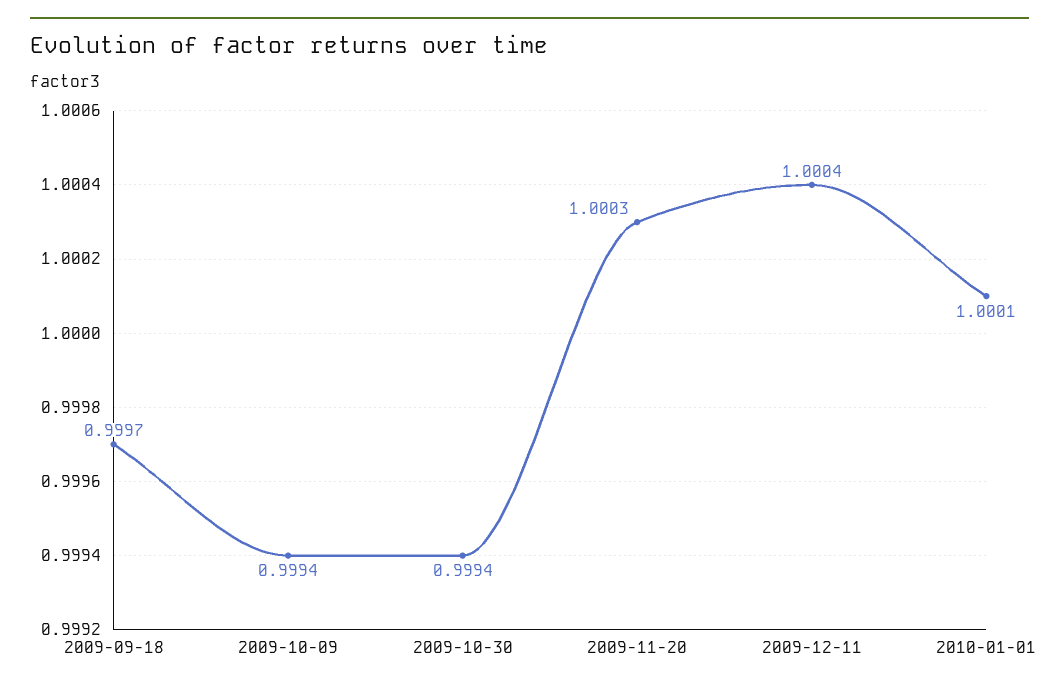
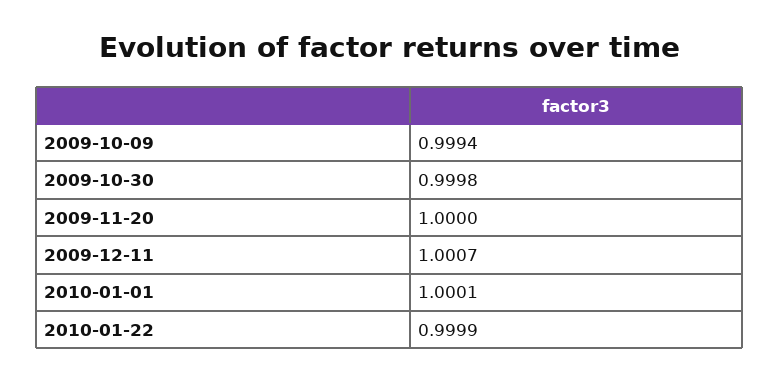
2009-09-18: 0.9997 -> none
2009-10-30: 0.9994 -> 0.9998
2009-11-20: 1.0003 -> 1
2009-12-11: 1.0004 -> 1.0007
2010-01-22: none -> 0.9999

